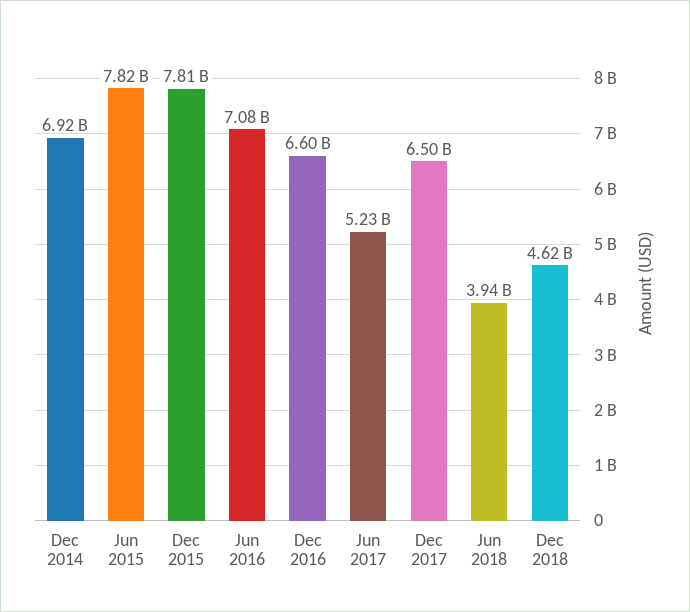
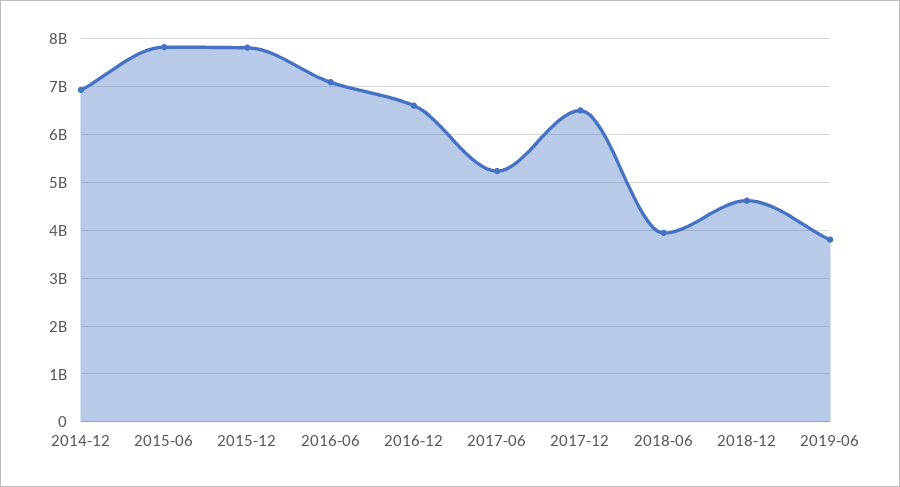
2019-06: none -> 3800000000

